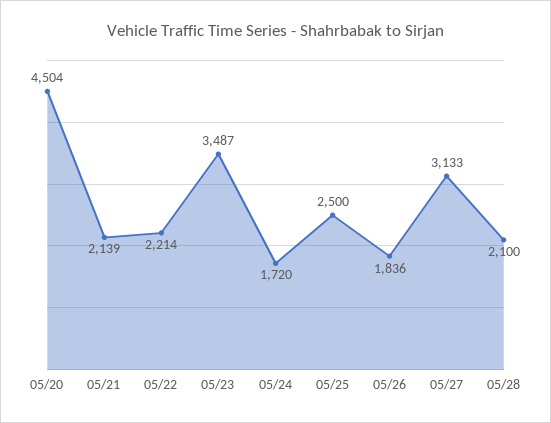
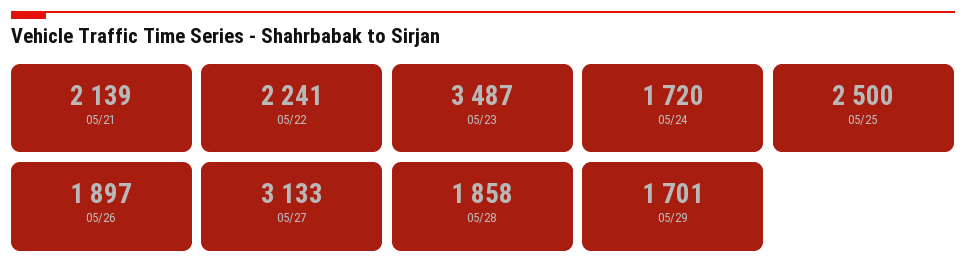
05/20: 4504 -> none
05/22: 2214 -> 2241
05/26: 1836 -> 1897
05/28: 2100 -> 1858
05/29: none -> 1701

